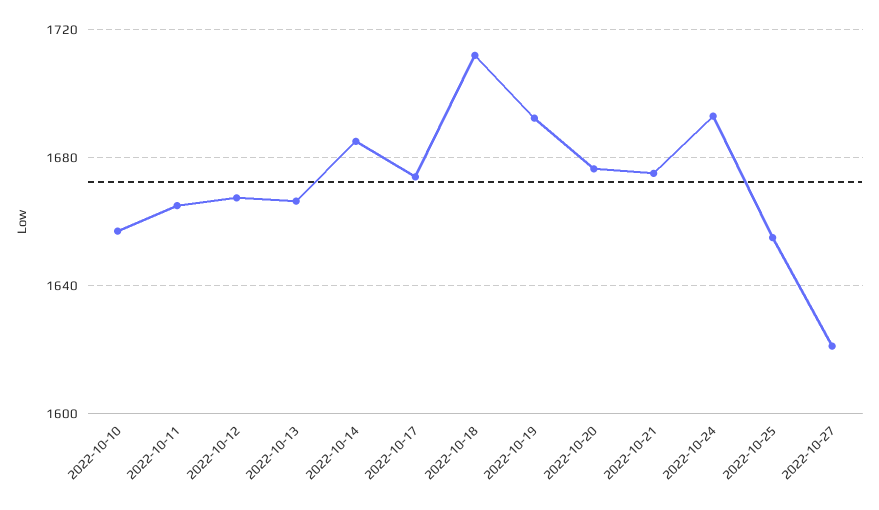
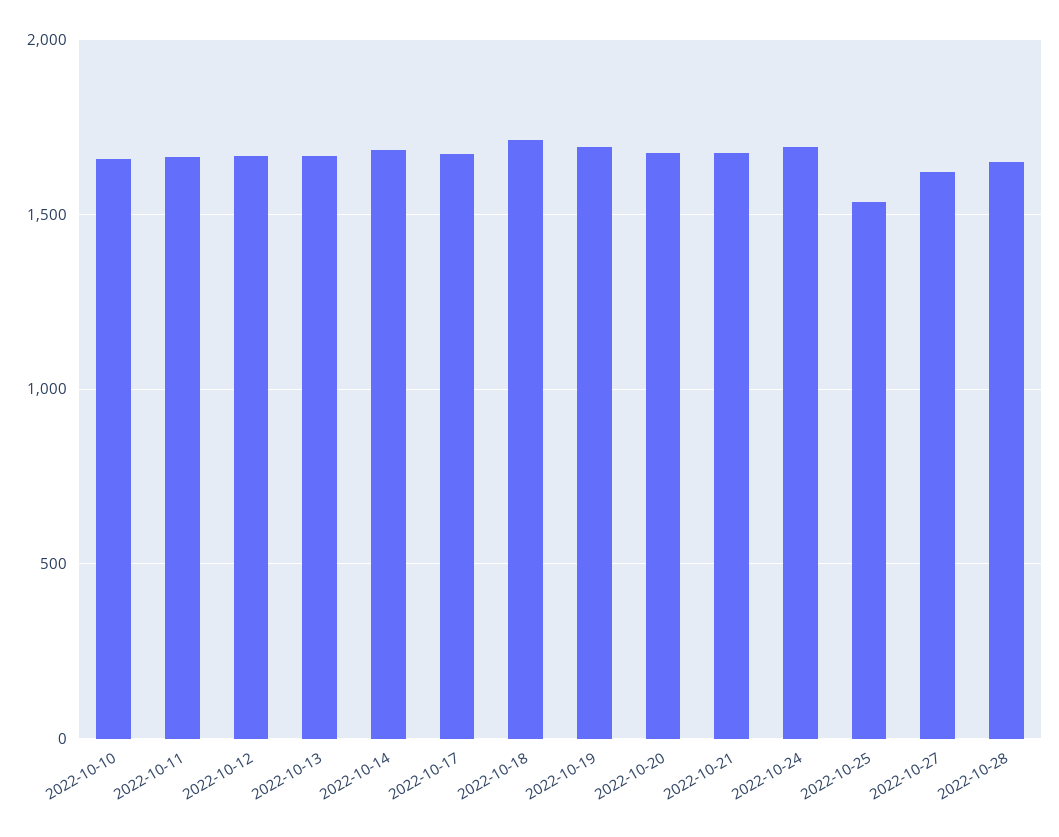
2022-10-25: 1655 -> 1550
2022-10-28: none -> 1650

